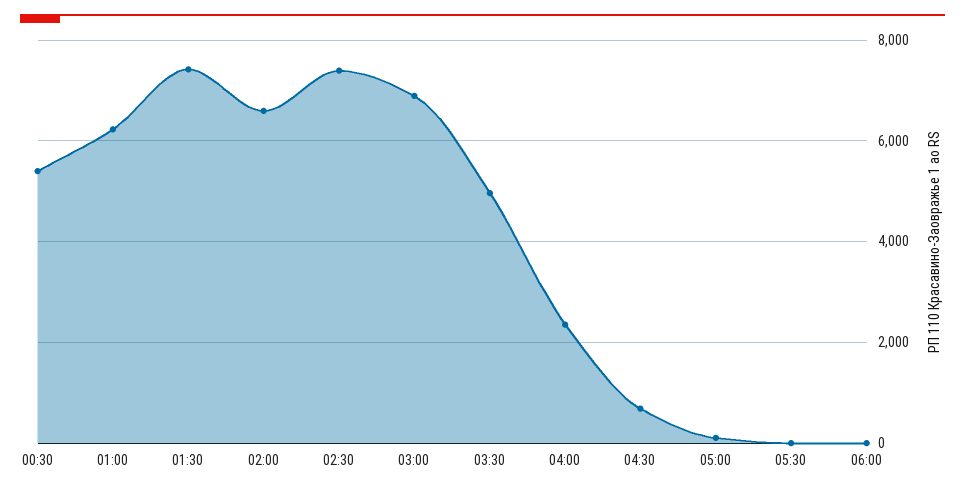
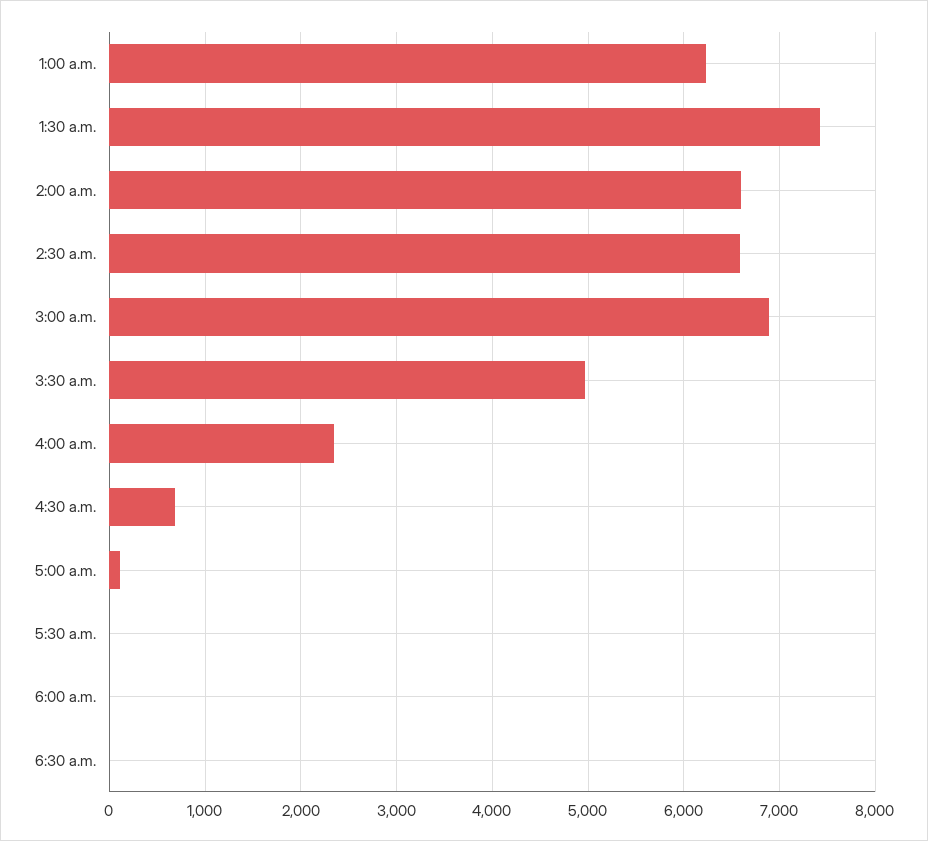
00:30: 5400 -> none
02:30: 7400 -> 6600
6:30 a.m.: none -> 0

